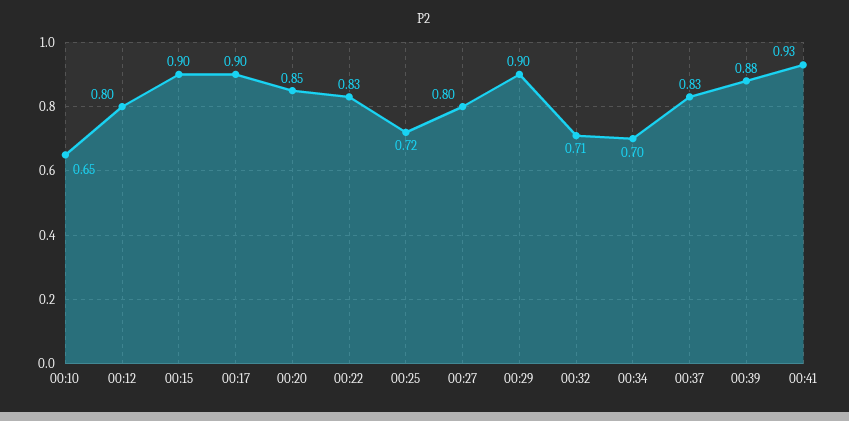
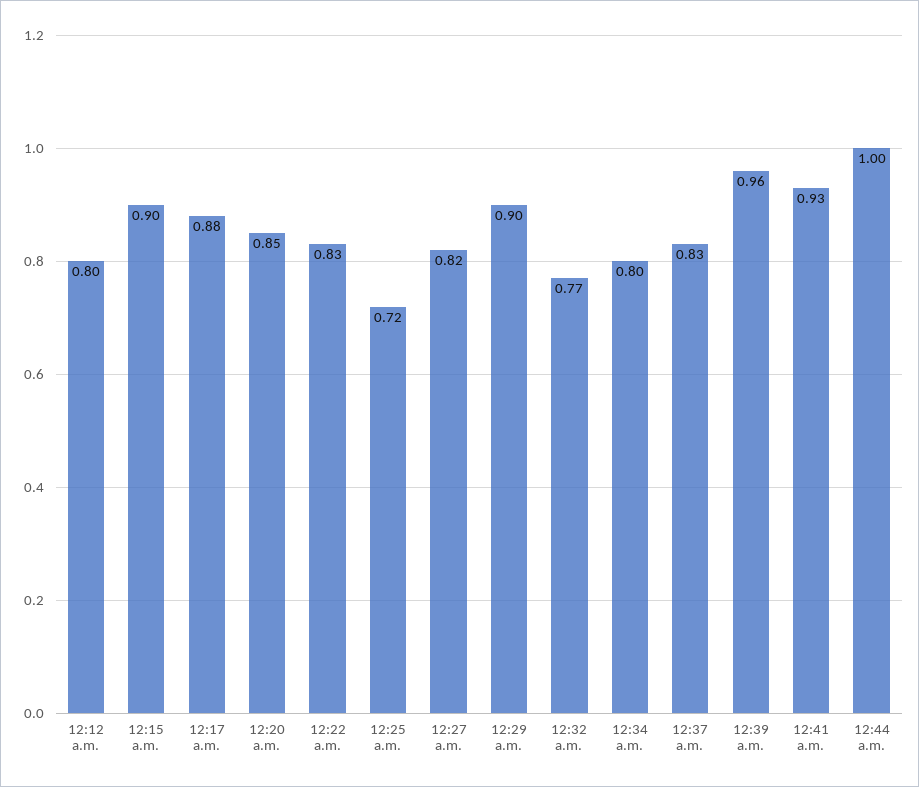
00:10: 0.65 -> none
00:17: 0.9 -> 0.88
00:27: 0.8 -> 0.82
00:32: 0.71 -> 0.77
00:34: 0.7 -> 0.8
00:39: 0.88 -> 0.96
12:44 a.m.: none -> 1

